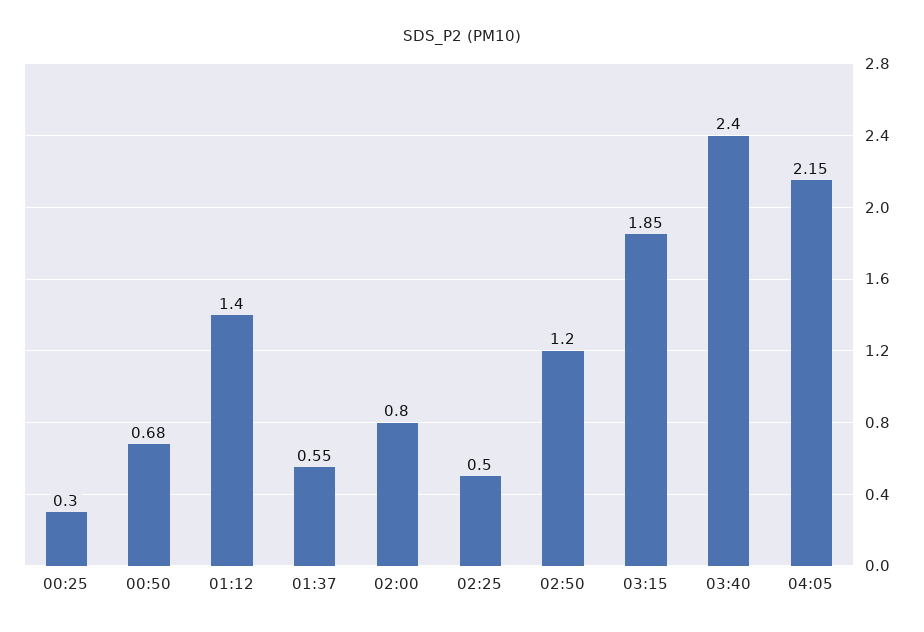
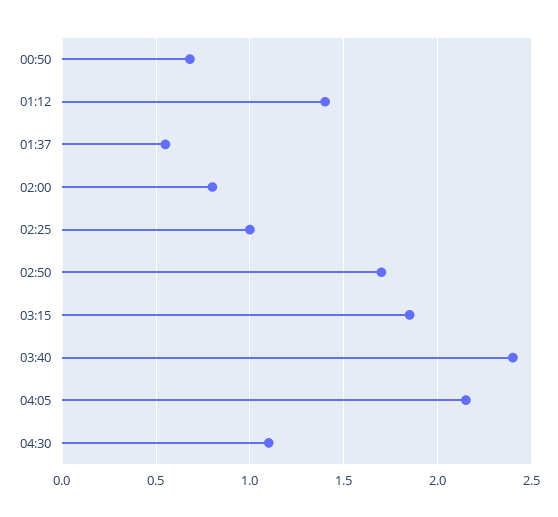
00:25: 0.3 -> none
02:25: 0.5 -> 1
02:50: 1.2 -> 1.7
04:30: none -> 1.1

